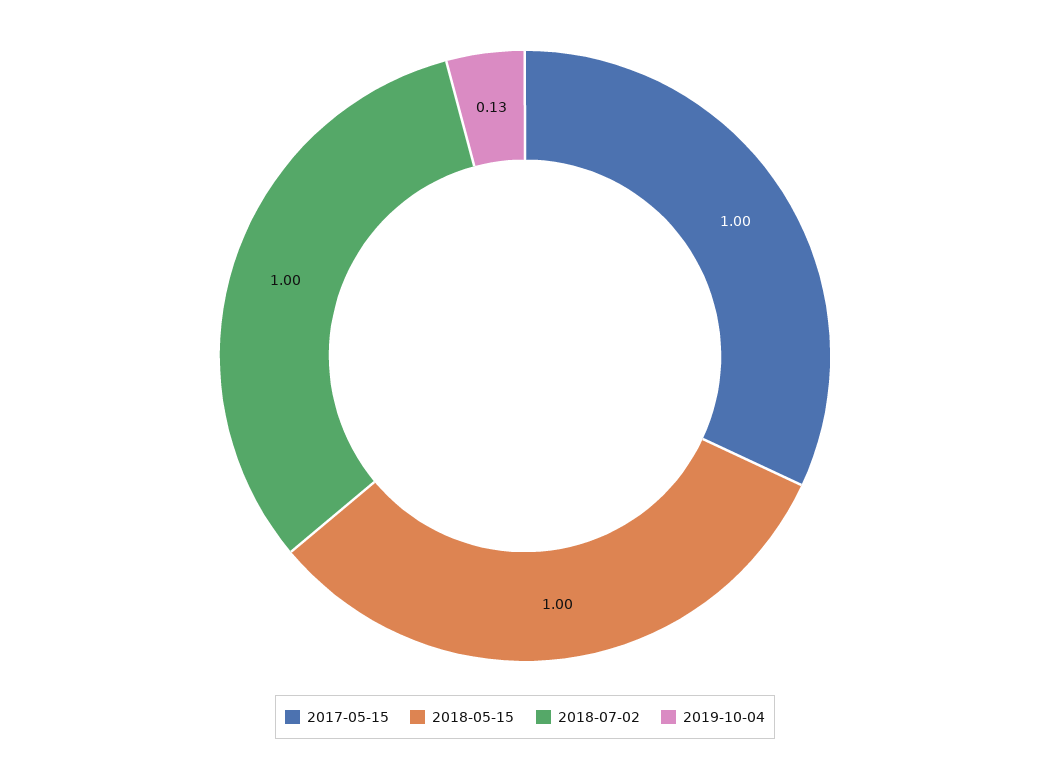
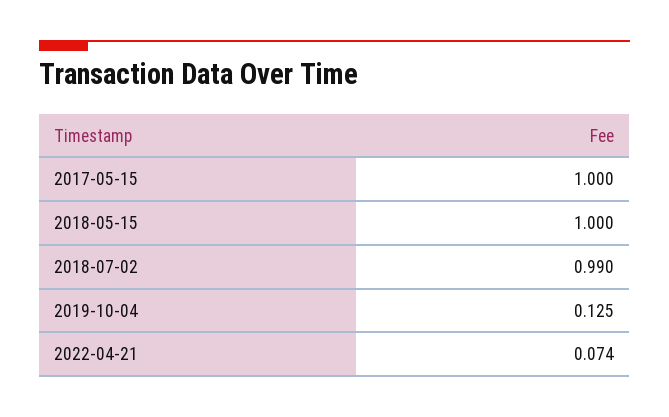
2018-07-02: 1 -> 0.99
2019-10-04: 0.13 -> 0.125
2022-04-21: none -> 0.074

